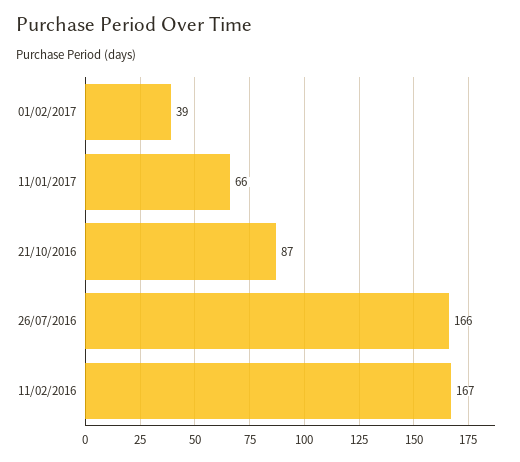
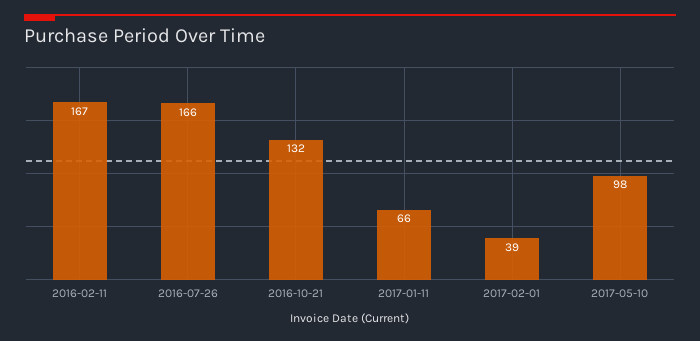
21/10/2016: 87 -> 132
2017-05-10: none -> 98

